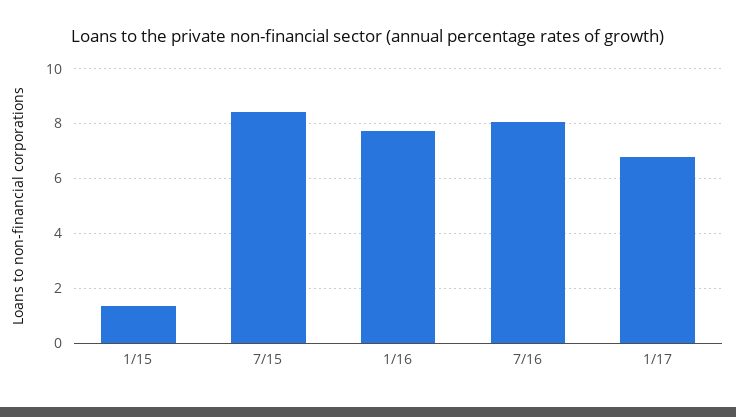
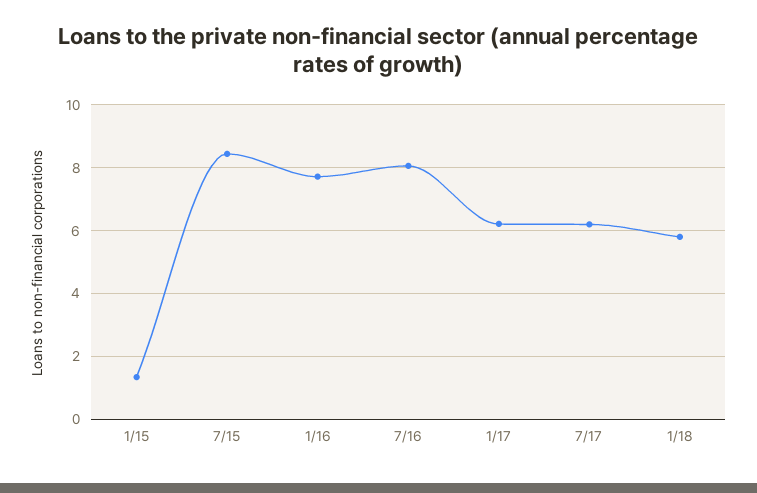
1/17: 6.75 -> 6.2
7/17: none -> 6.2
1/18: none -> 5.8

